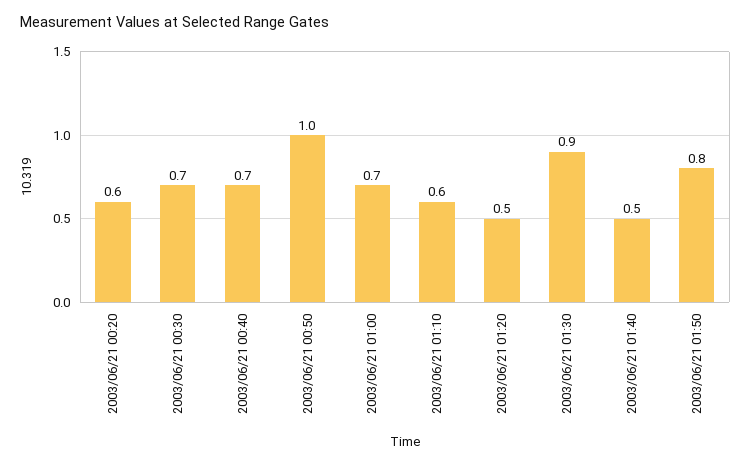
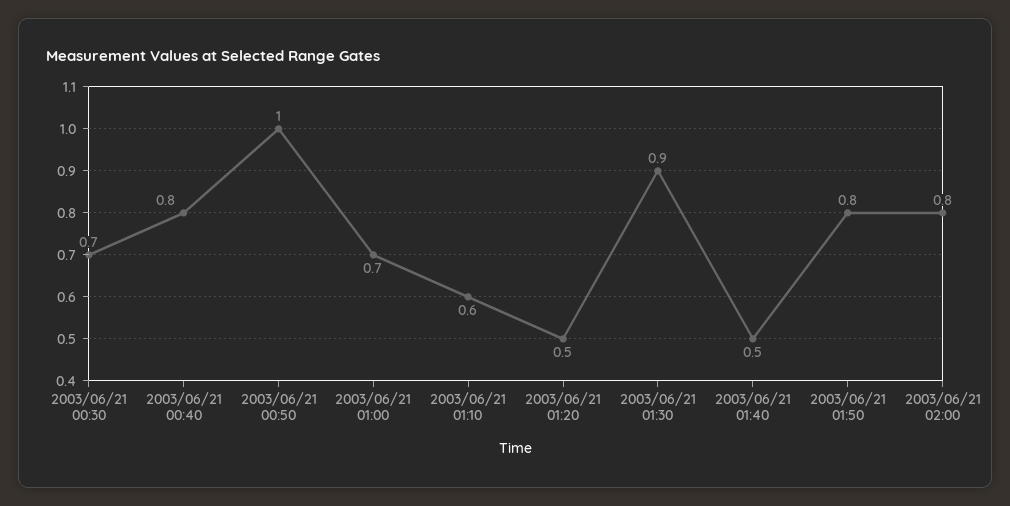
2003/06/21 00:20: 0.6 -> none
2003/06/21 00:40: 0.7 -> 0.8
2003/06/21 02:00: none -> 0.8

